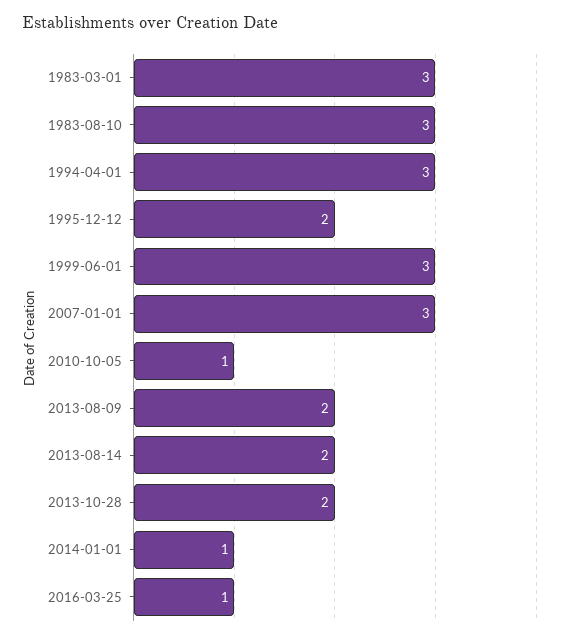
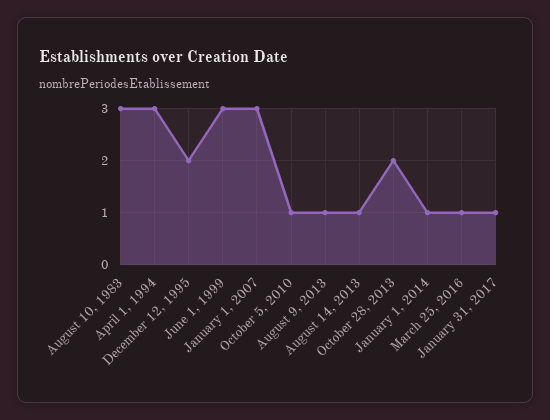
1983-03-01: 3 -> none
2013-08-09: 2 -> 1
2013-08-14: 2 -> 1
January 31, 2017: none -> 1

